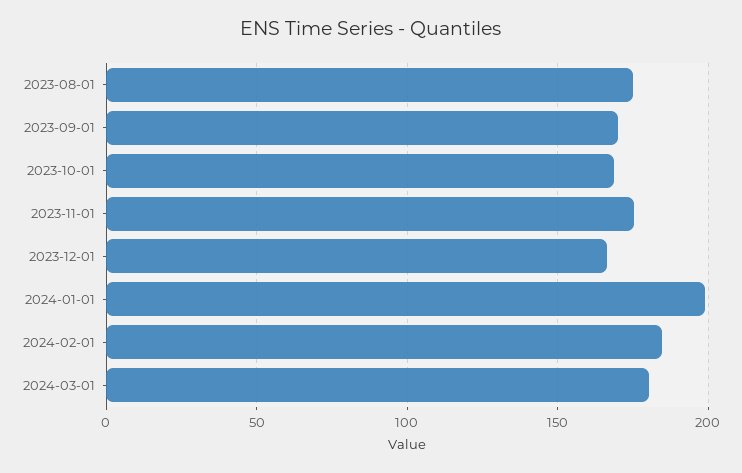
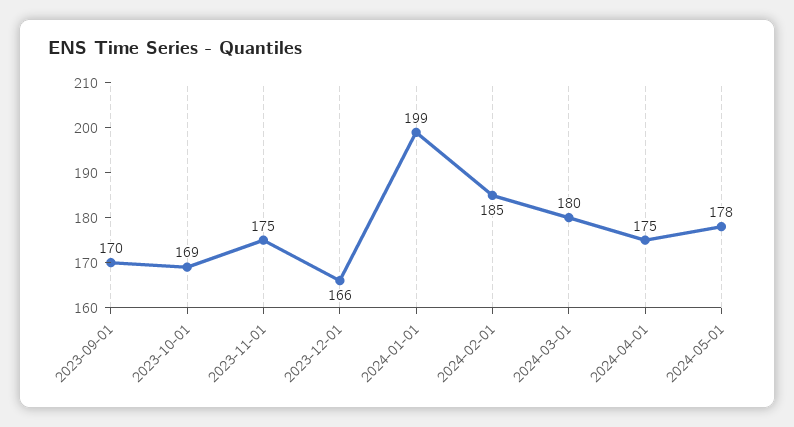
2023-08-01: 175 -> none
2024-04-01: none -> 175
2024-05-01: none -> 178

